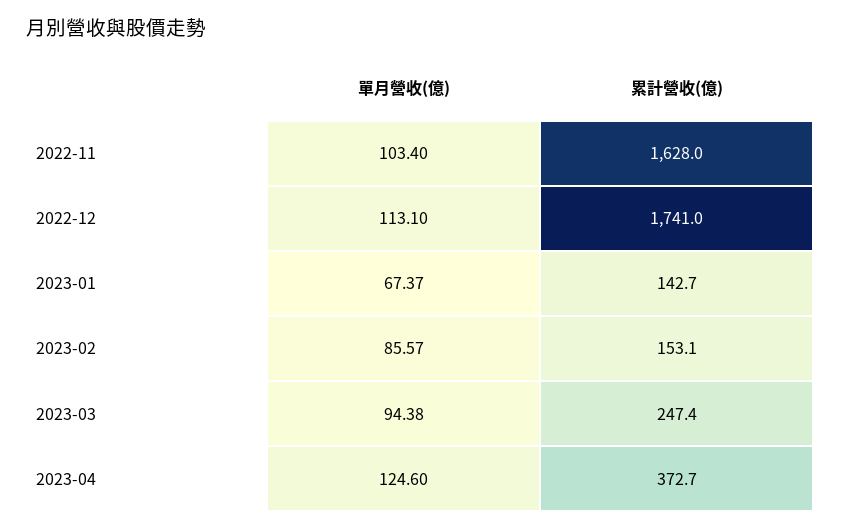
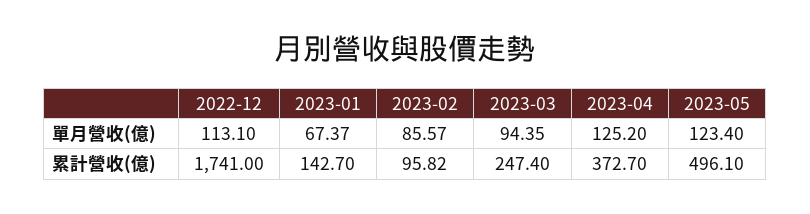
單月營收(億), 2022-11: 103.4 -> none
累計營收(億), 2022-11: 1628 -> none
累計營收(億), 2023-02: 153.1 -> 95.82
單月營收(億), 2023-03: 94.38 -> 94.35
單月營收(億), 2023-04: 124.6 -> 125.2
單月營收(億), 2023-05: none -> 123.4
累計營收(億), 2023-05: none -> 496.1

